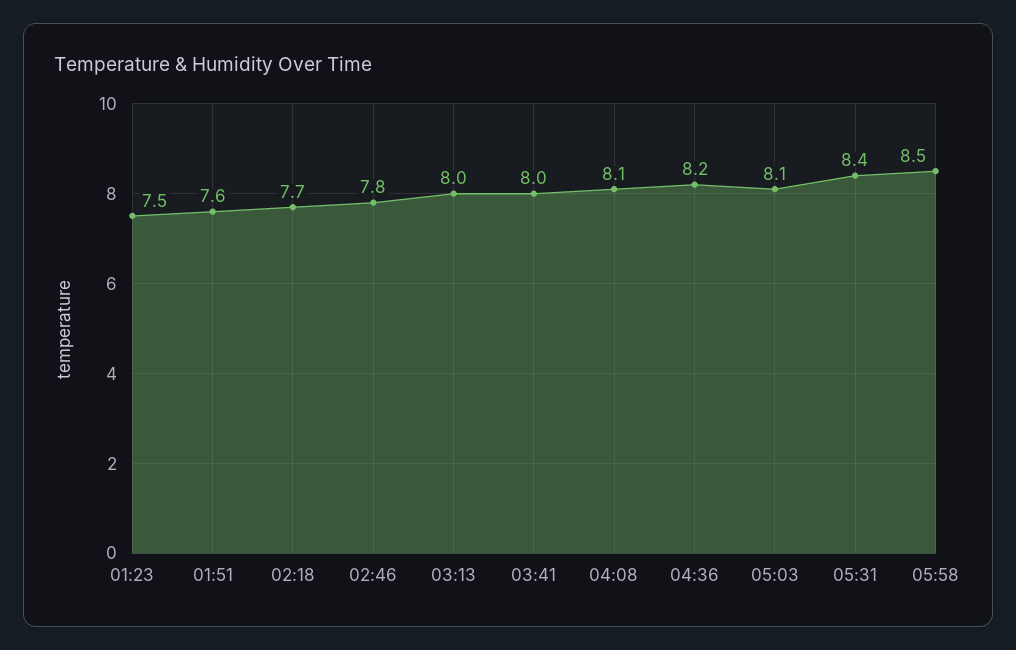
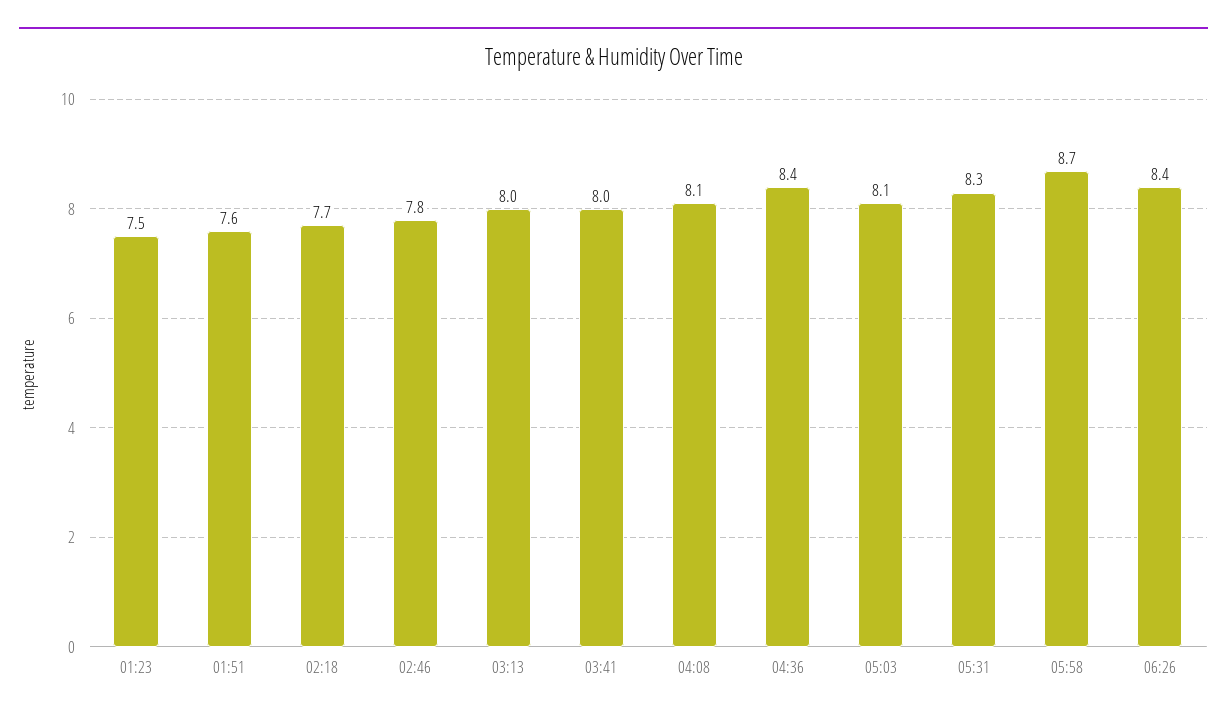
04:36: 8.2 -> 8.4
05:31: 8.4 -> 8.3
05:58: 8.5 -> 8.7
06:26: none -> 8.4

